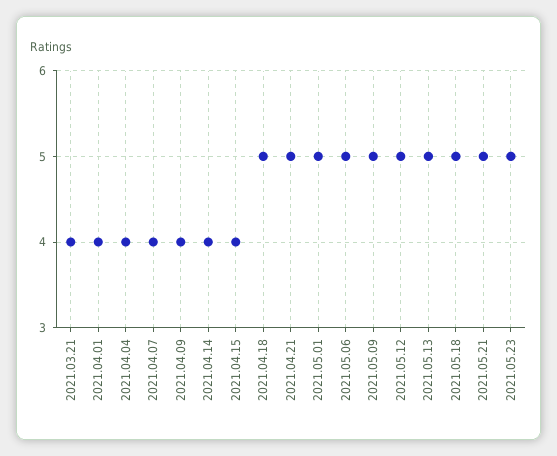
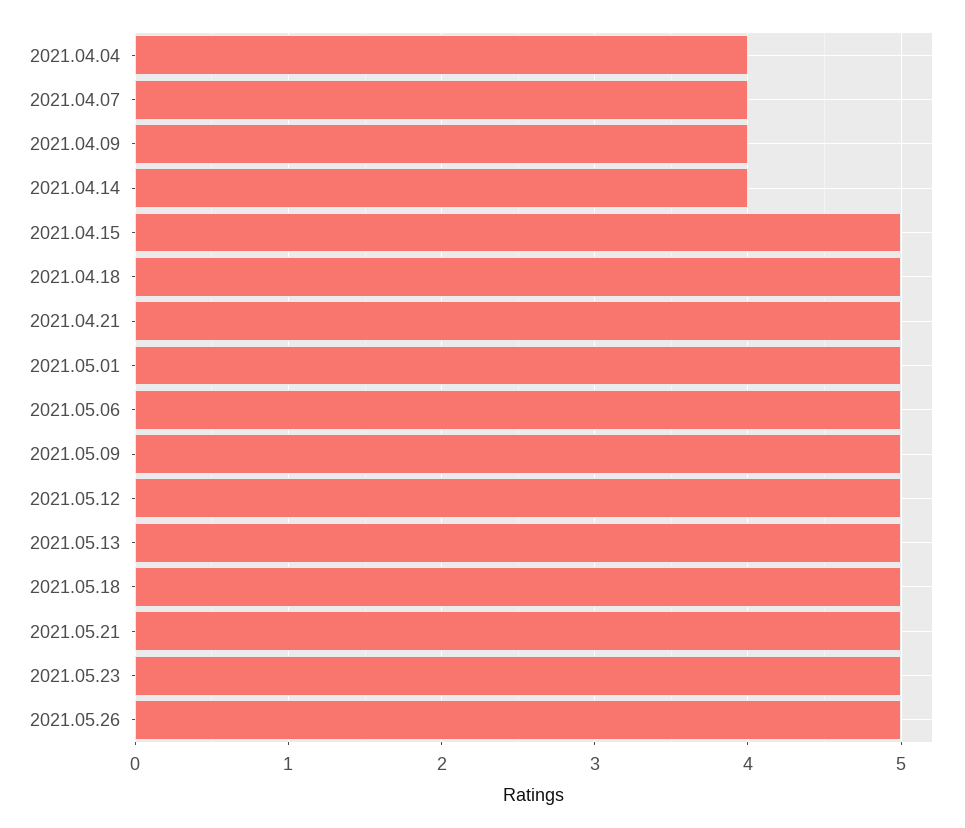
2021.03.21: 4 -> none
2021.04.01: 4 -> none
2021.04.15: 4 -> 5
2021.05.26: none -> 5

